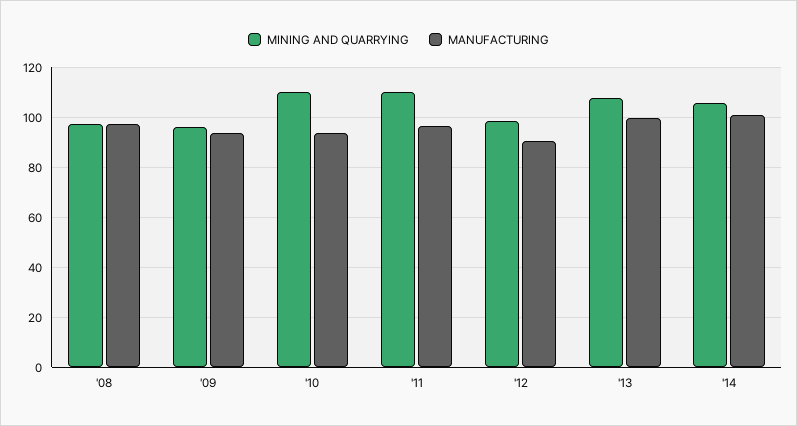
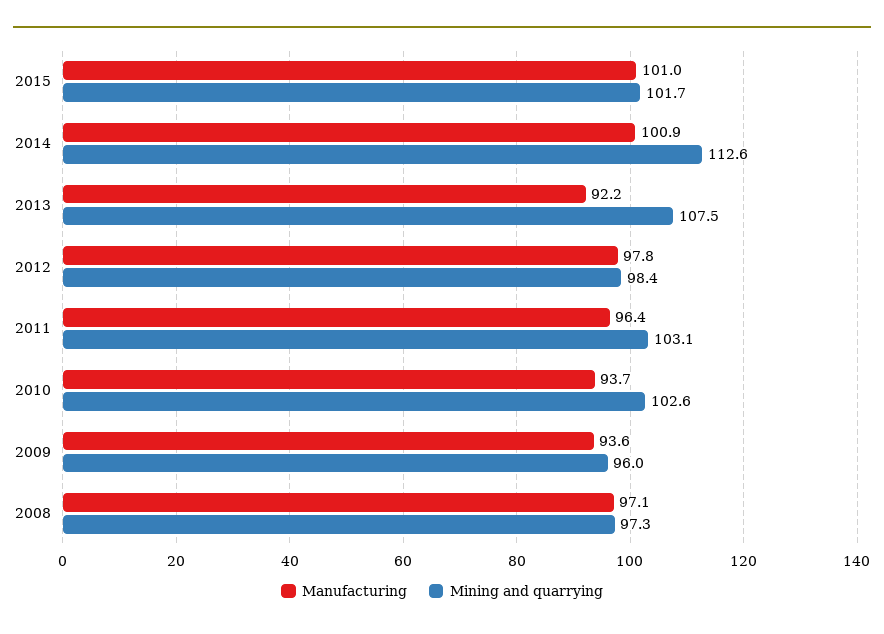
MINING AND QUARRYING, '10: 110 -> 102.6
MINING AND QUARRYING, '11: 110 -> 103.1
MANUFACTURING, '12: 90 -> 97.8
MANUFACTURING, '13: 100 -> 92.2
MINING AND QUARRYING, '14: 105 -> 112.6
MANUFACTURING, 2015: none -> 101
MINING AND QUARRYING, 2015: none -> 101.7

